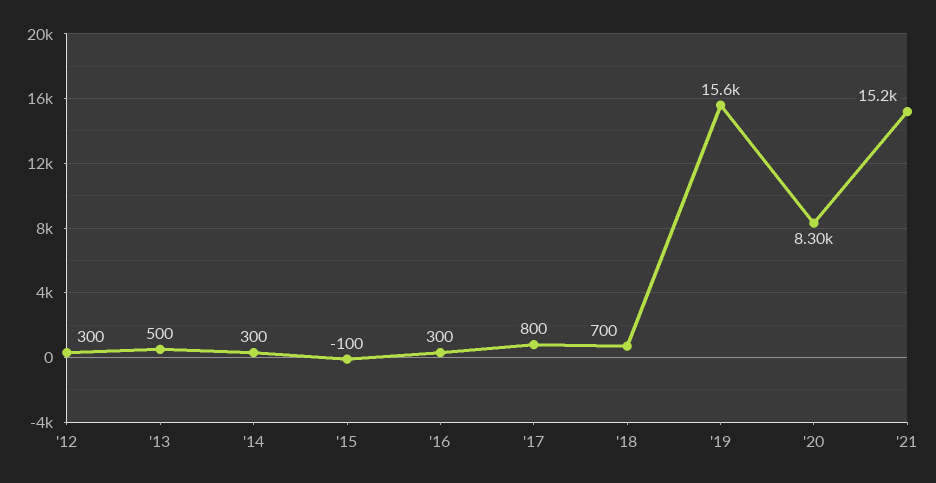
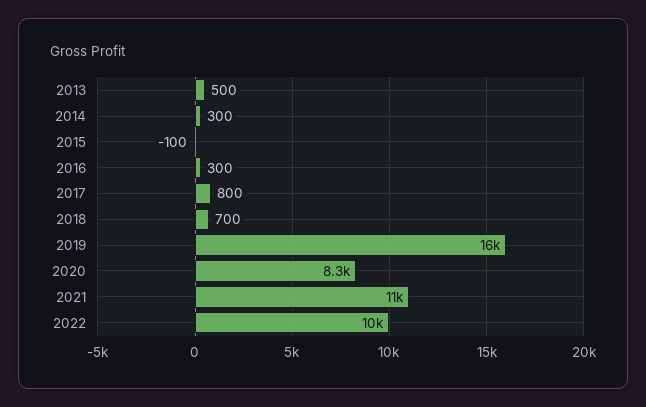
'12: 300 -> none
'21: 15200 -> 11000
2022: none -> 10000

